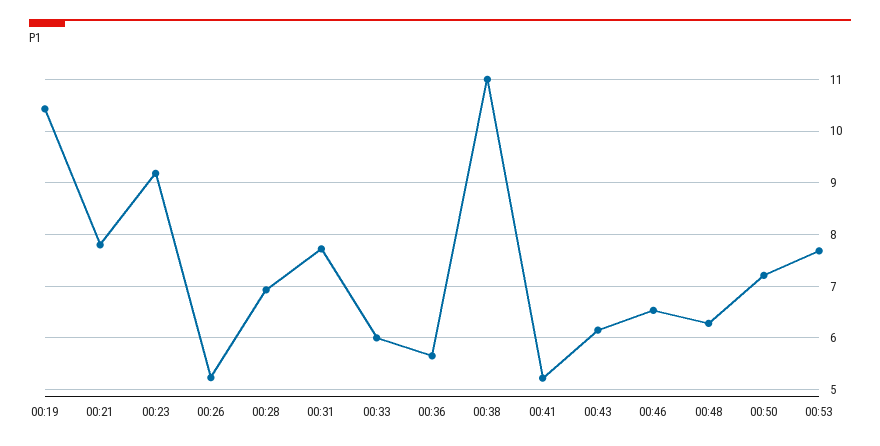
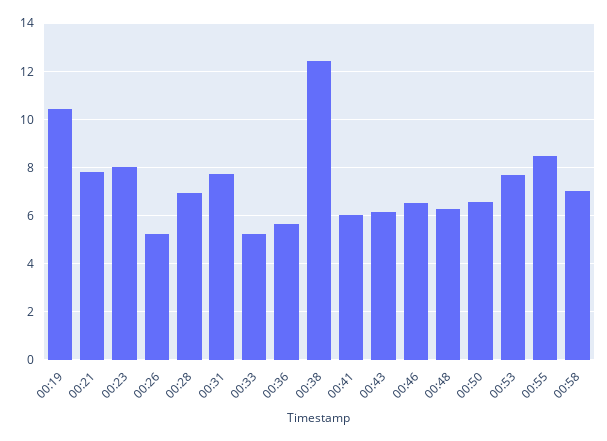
00:23: 9.2 -> 8
00:33: 6 -> 5.25
00:38: 11 -> 12.5
00:41: 5.2 -> 6
00:50: 7.2 -> 6.5
00:55: none -> 8.5
00:58: none -> 7

